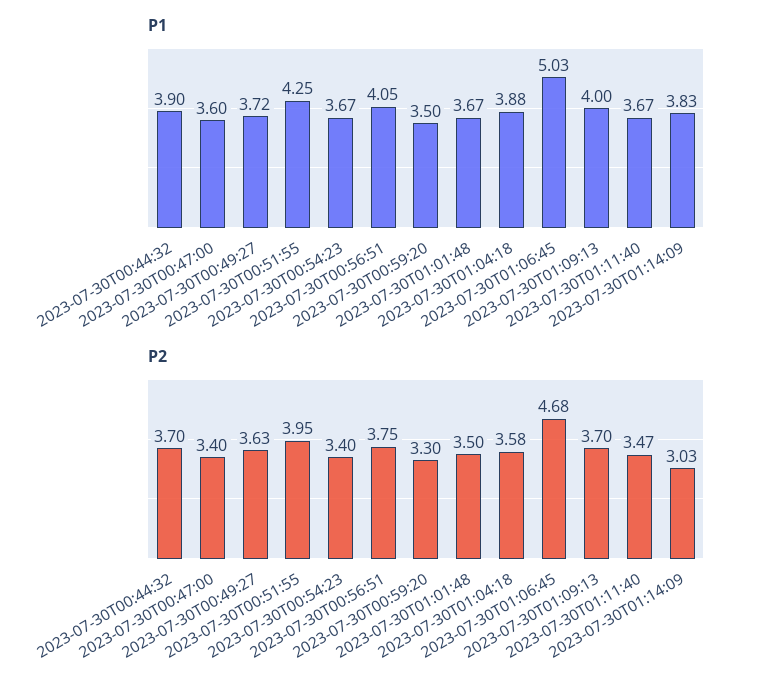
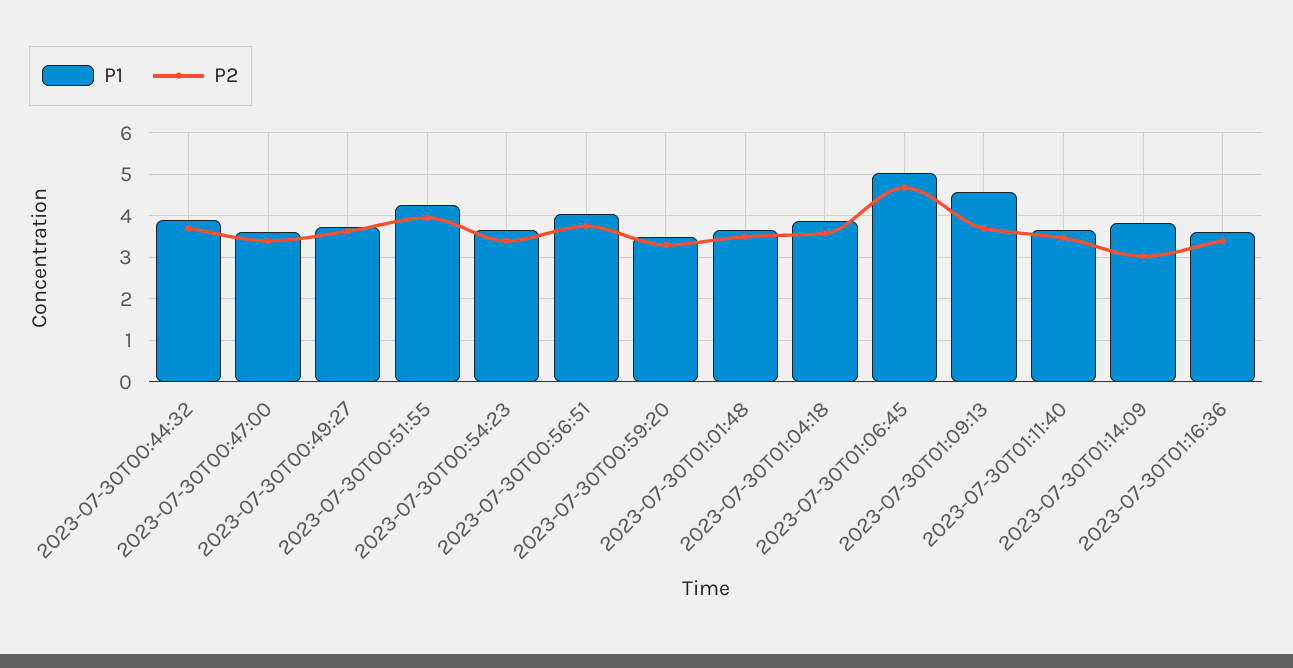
P1, 2023-07-30T01:09:13: 4 -> 4.6
P1, 2023-07-30T01:16:36: none -> 3.6
P2, 2023-07-30T01:16:36: none -> 3.4

